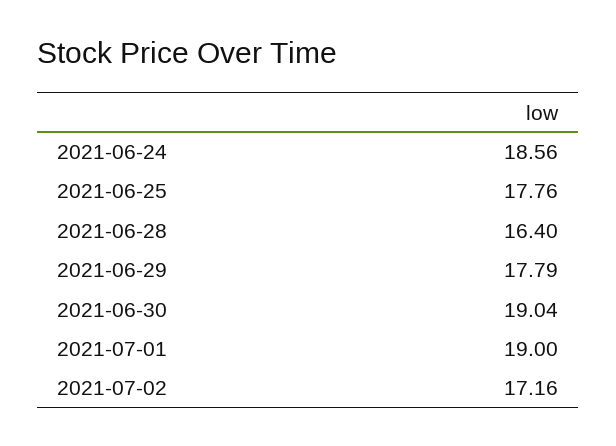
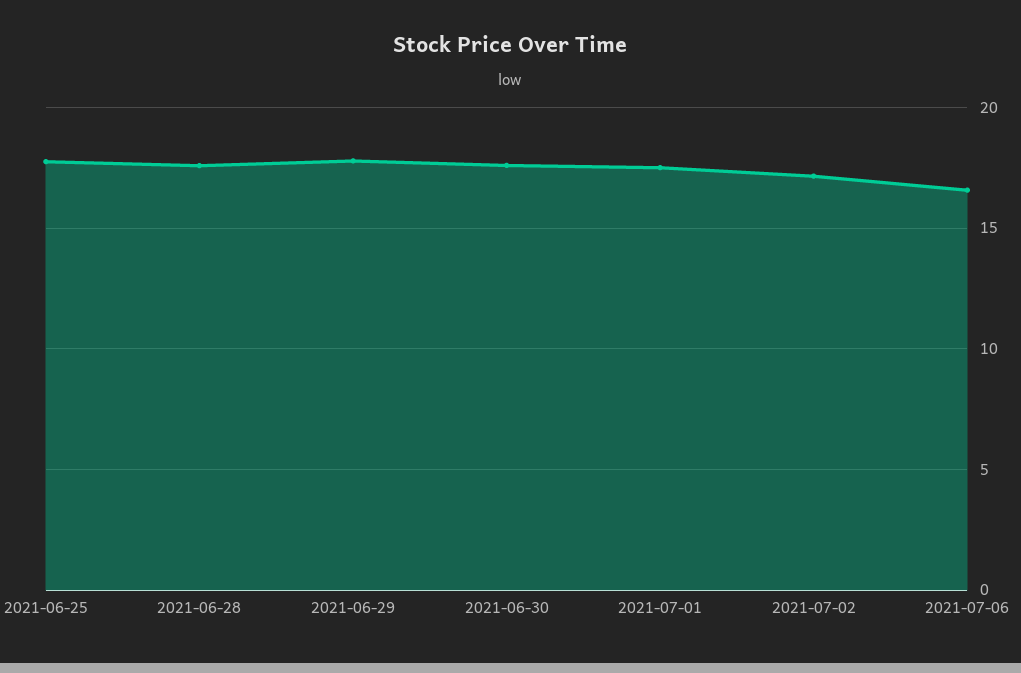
2021-06-24: 18.56 -> none
2021-06-28: 16.4 -> 17.5
2021-06-30: 19.04 -> 17.5
2021-07-01: 19 -> 17.5
2021-07-06: none -> 16.5

